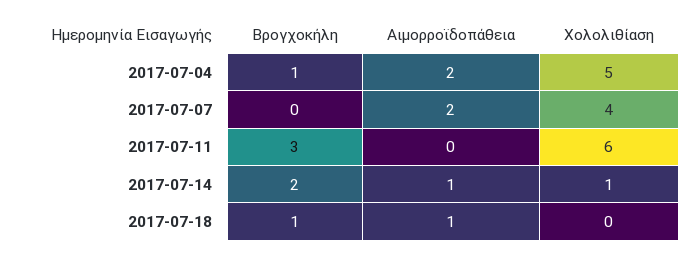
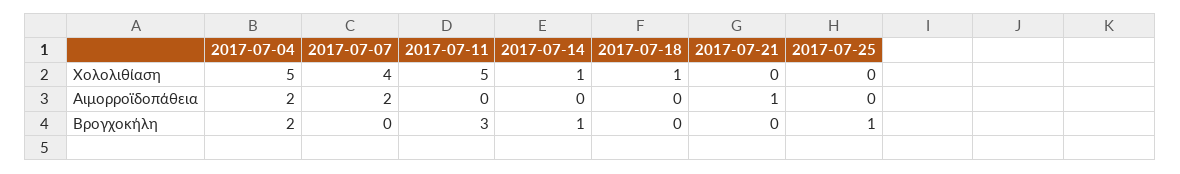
Βρογχοκήλη, 2017-07-04: 1 -> 2
Χολολιθίαση, 2017-07-11: 6 -> 5
Βρογχοκήλη, 2017-07-14: 2 -> 1
Αιμορροϊδοπάθεια, 2017-07-14: 1 -> 0
Βρογχοκήλη, 2017-07-18: 1 -> 0
Αιμορροϊδοπάθεια, 2017-07-18: 1 -> 0
Χολολιθίαση, 2017-07-18: 0 -> 1
Χολολιθίαση, 2017-07-21: none -> 0
Χολολιθίαση, 2017-07-25: none -> 0
Αιμορροϊδοπάθεια, 2017-07-21: none -> 1
Αιμορροϊδοπάθεια, 2017-07-25: none -> 0
Βρογχοκήλη, 2017-07-21: none -> 0
Βρογχοκήλη, 2017-07-25: none -> 1

